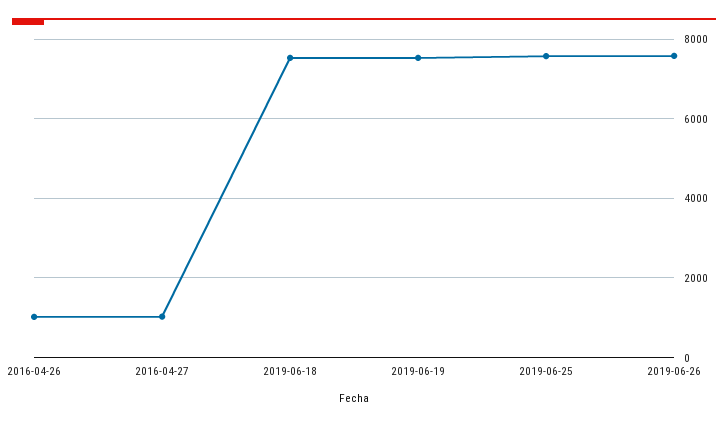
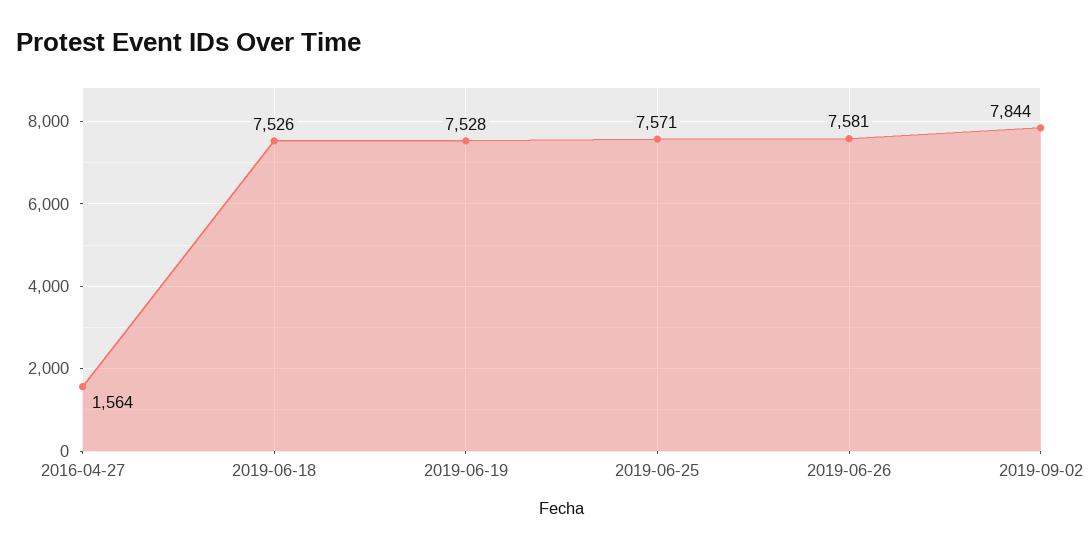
2016-04-26: 1000 -> none
2016-04-27: 1000 -> 1564
2019-09-02: none -> 7844

